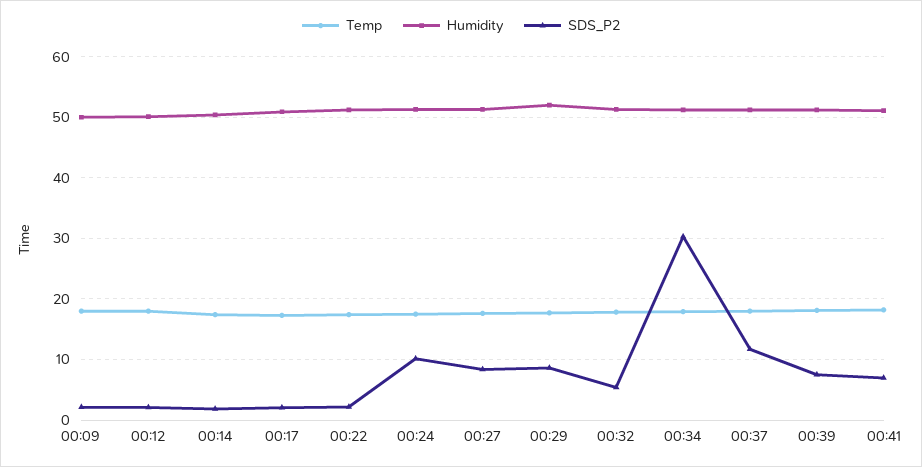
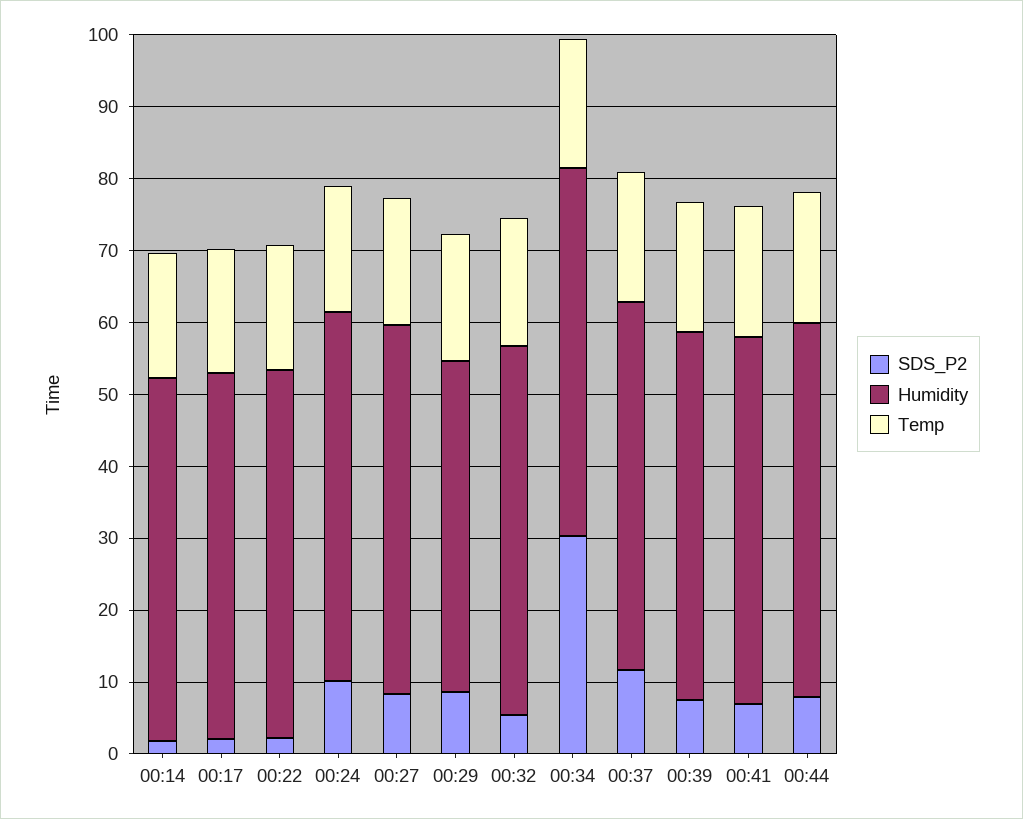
Temp, 00:09: 18 -> none
Humidity, 00:09: 50 -> none
SDS_P2, 00:09: 2 -> none
Temp, 00:12: 18 -> none
Humidity, 00:12: 50 -> none
SDS_P2, 00:12: 2 -> none
Humidity, 00:29: 52 -> 46
SDS_P2, 00:44: none -> 8
Humidity, 00:44: none -> 52
Temp, 00:44: none -> 18

